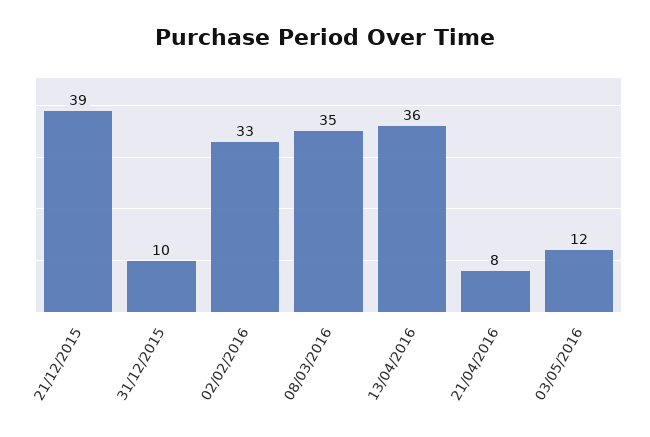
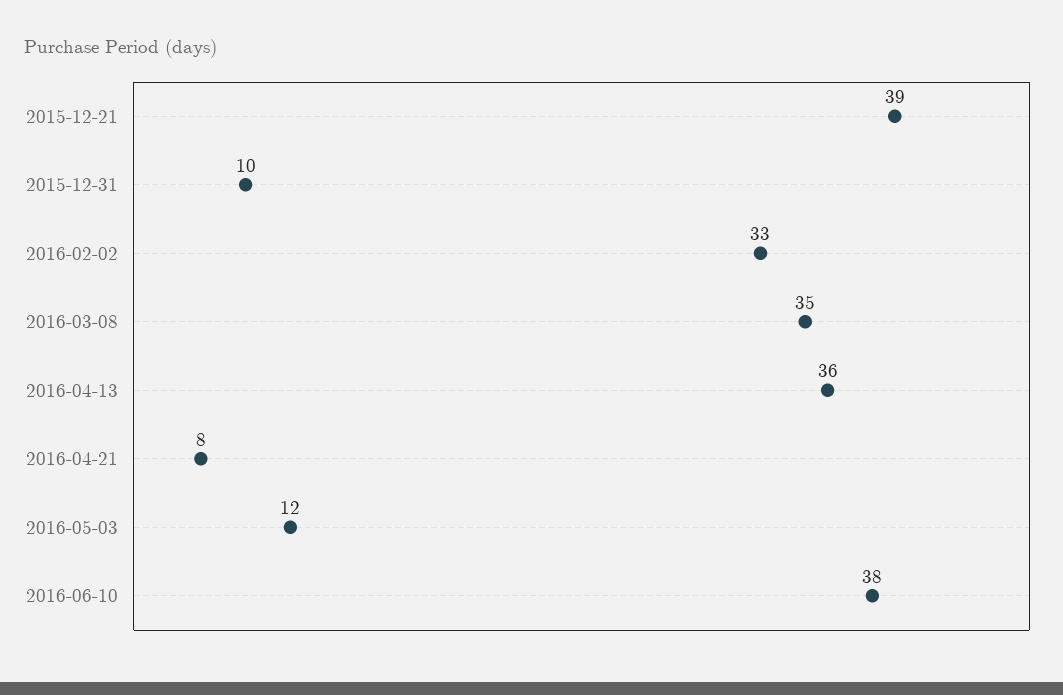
2016-06-10: none -> 38

